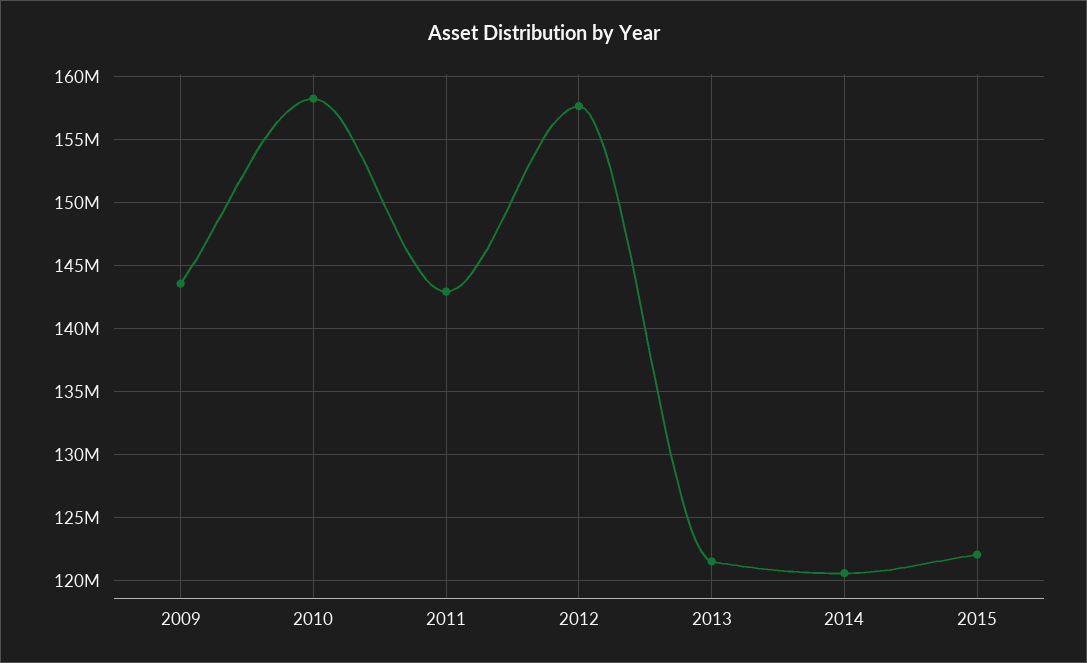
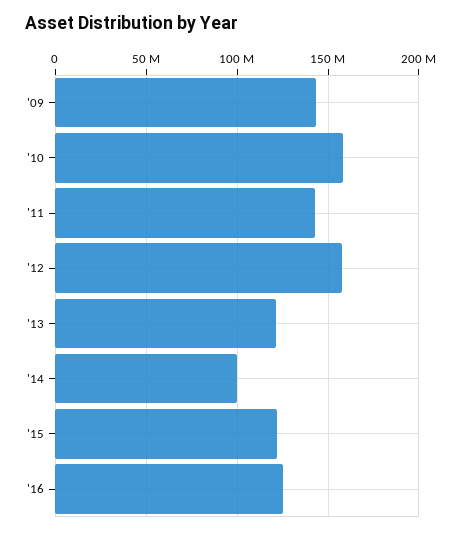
2014: 120500000 -> 100000000
'16: none -> 125000000

